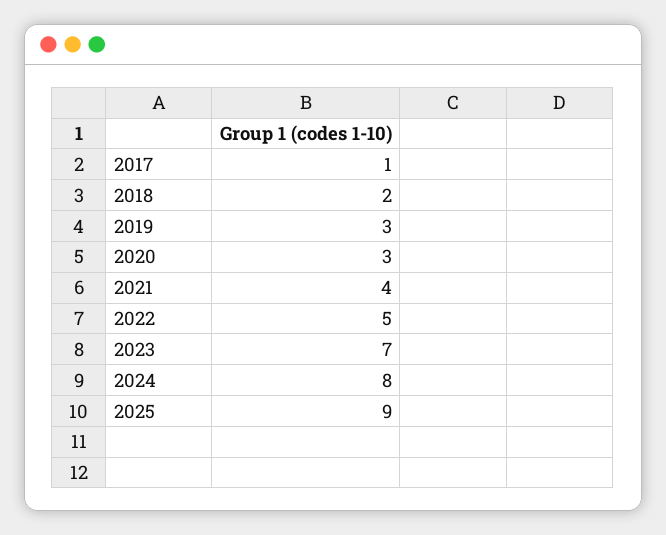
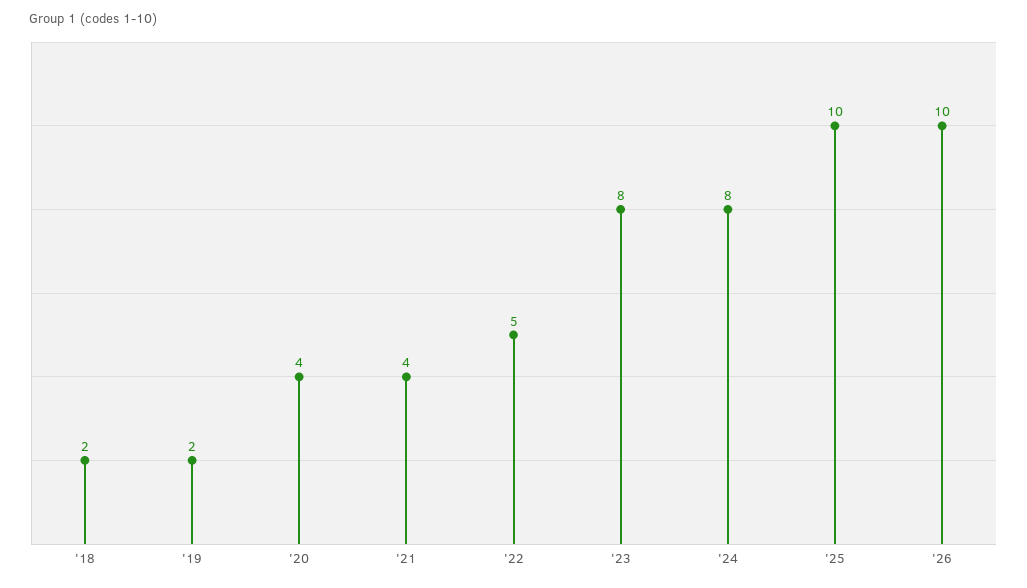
2017: 1 -> none
2019: 3 -> 2
2020: 3 -> 4
2023: 7 -> 8
2025: 9 -> 10
'26: none -> 10

